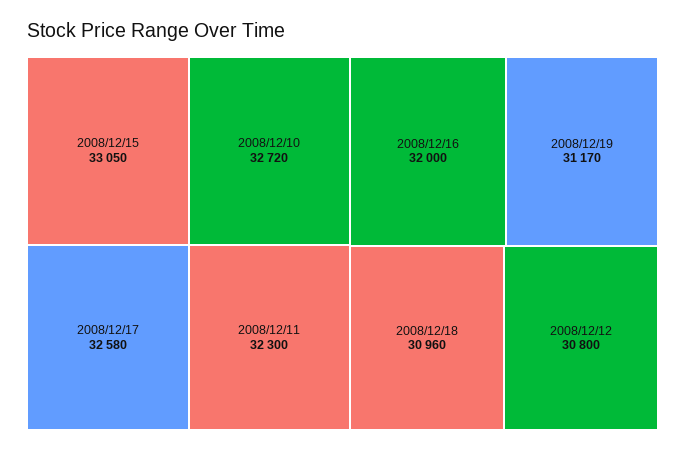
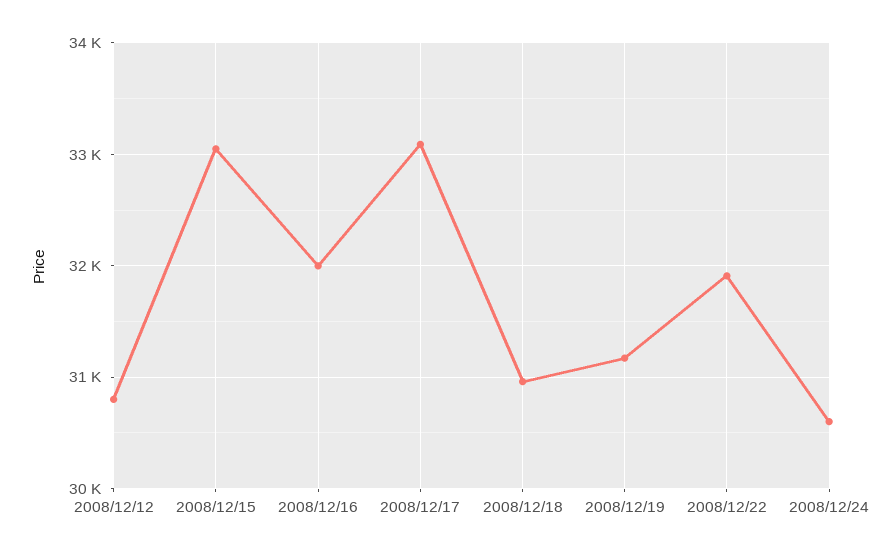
2008/12/10: 32720 -> none
2008/12/17: 32580 -> 33100
2008/12/11: 32300 -> none
2008/12/22: none -> 31900
2008/12/24: none -> 30600

